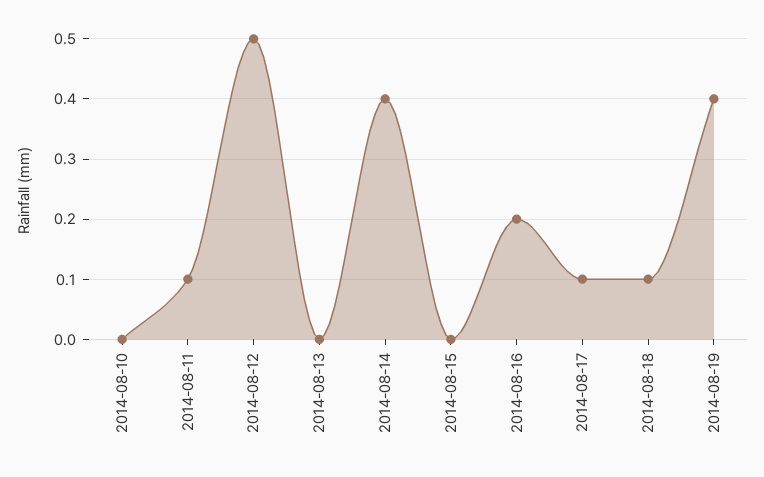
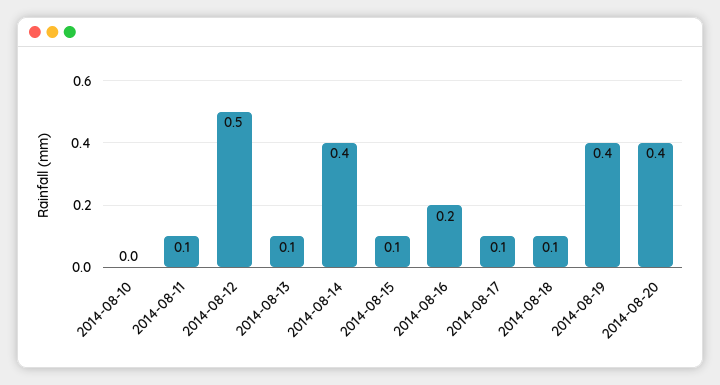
2014-08-13: 0 -> 0.1
2014-08-15: 0 -> 0.1
2014-08-20: none -> 0.4

